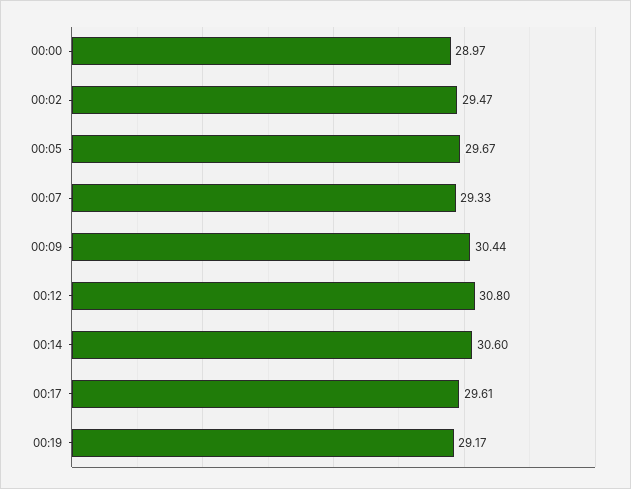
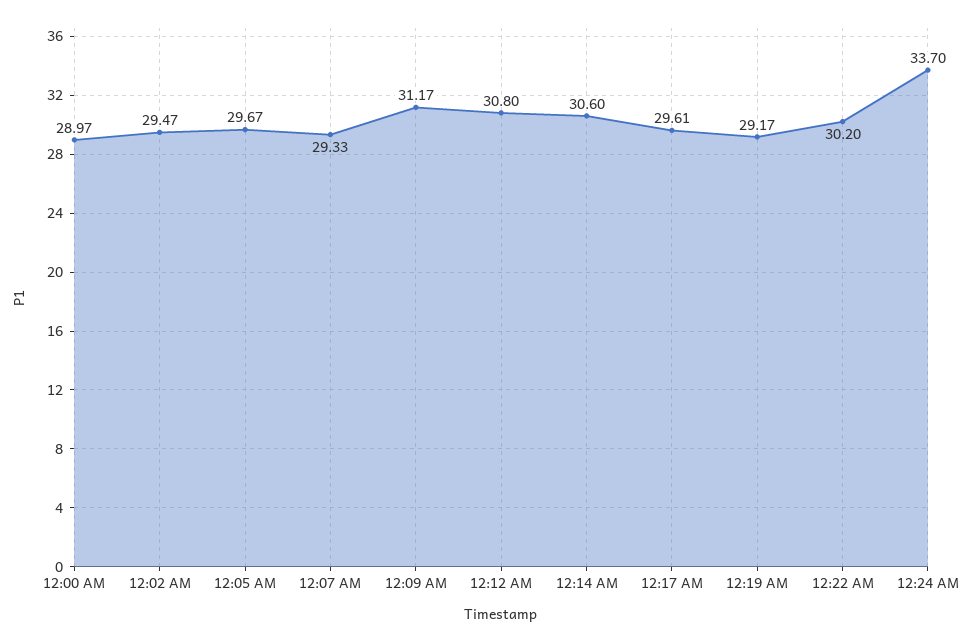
00:09: 30.44 -> 31.17
12:22 AM: none -> 30.2
12:24 AM: none -> 33.7

